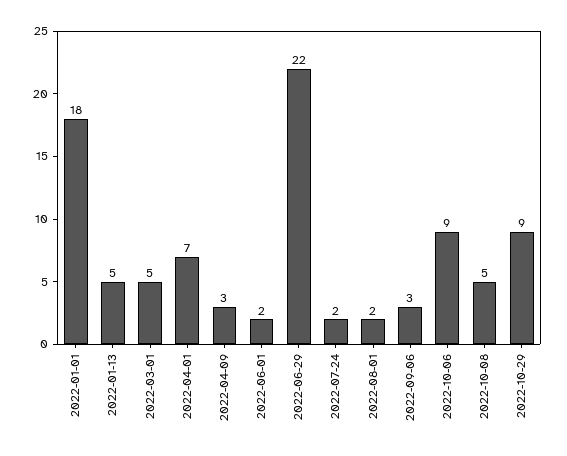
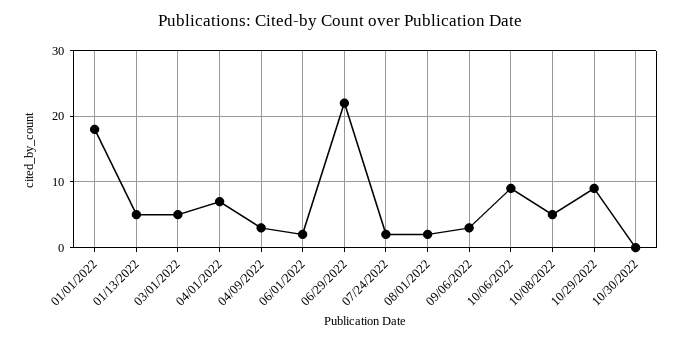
10/30/2022: none -> 0

